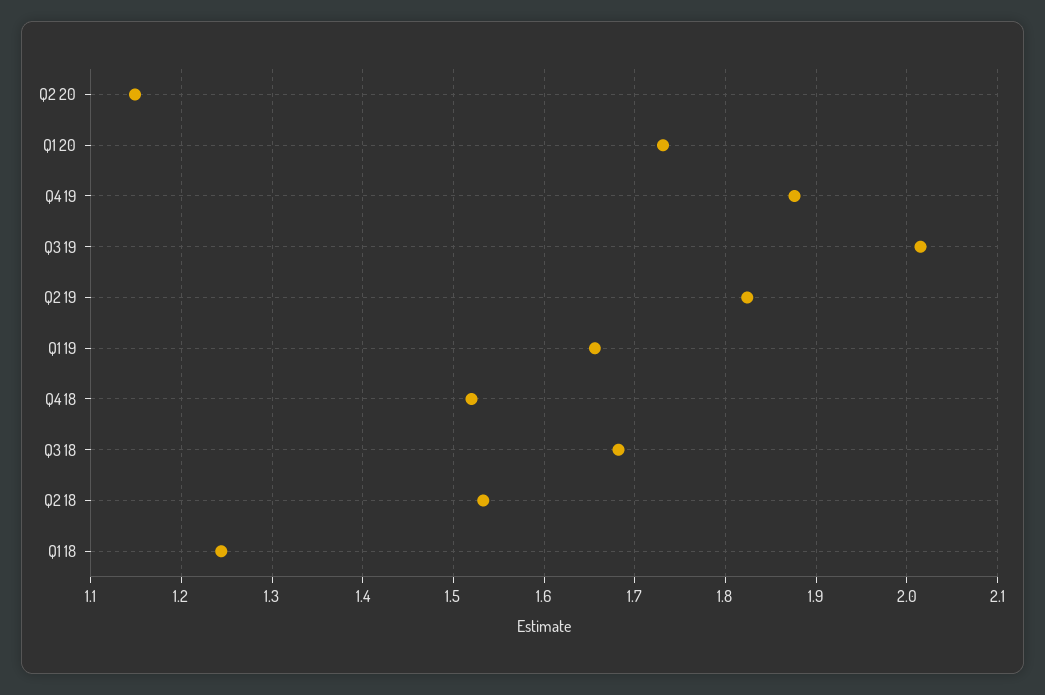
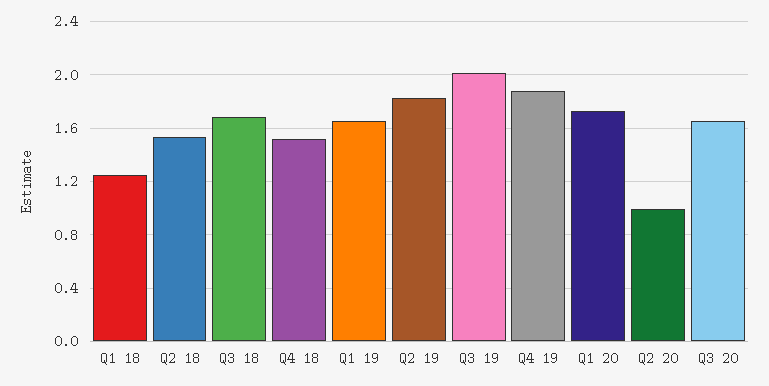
Q2 20: 1.15 -> 1
Q3 20: none -> 1.65

